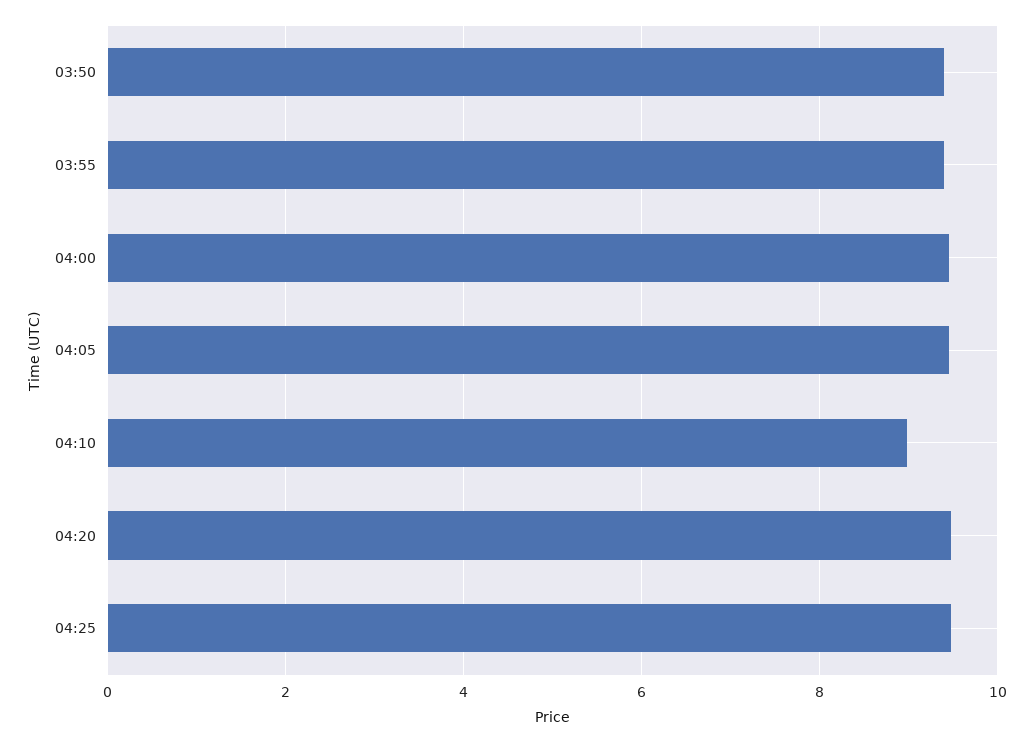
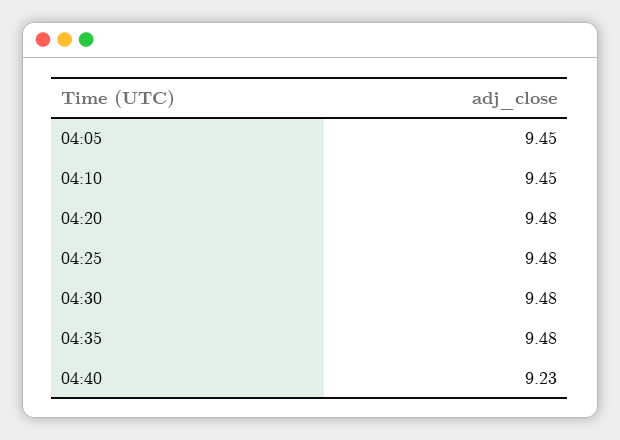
03:50: 9.4 -> none
03:55: 9.4 -> none
04:00: 9.4 -> none
04:10: 9 -> 9.45
04:30: none -> 9.48
04:35: none -> 9.48
04:40: none -> 9.23

